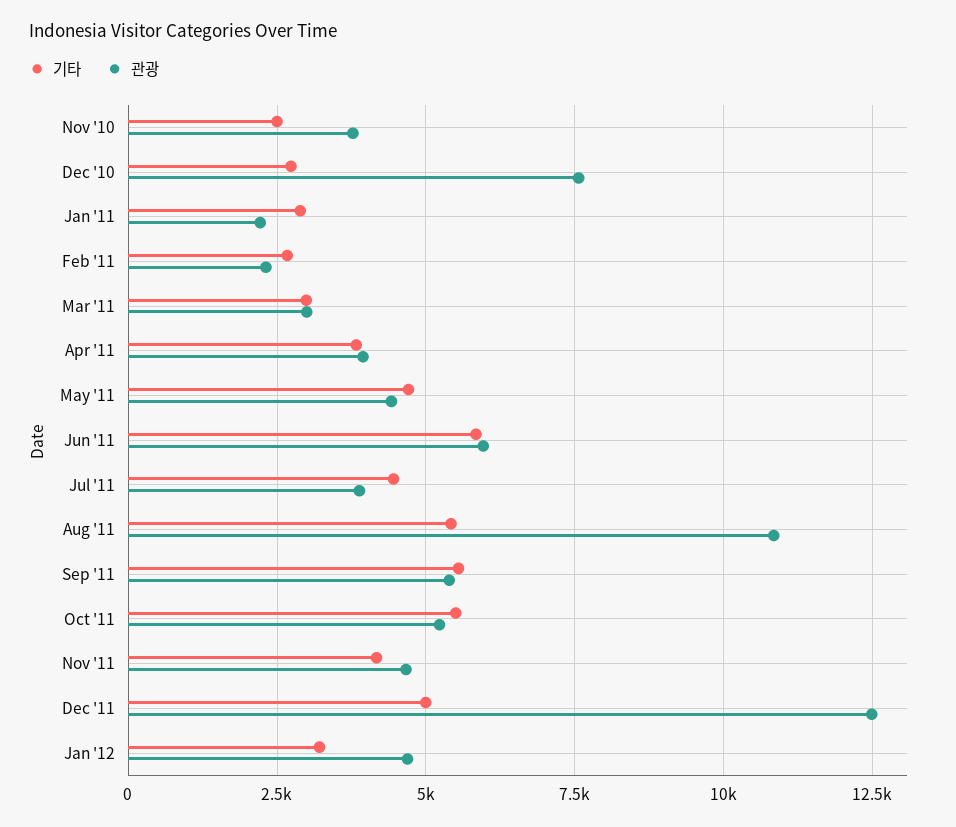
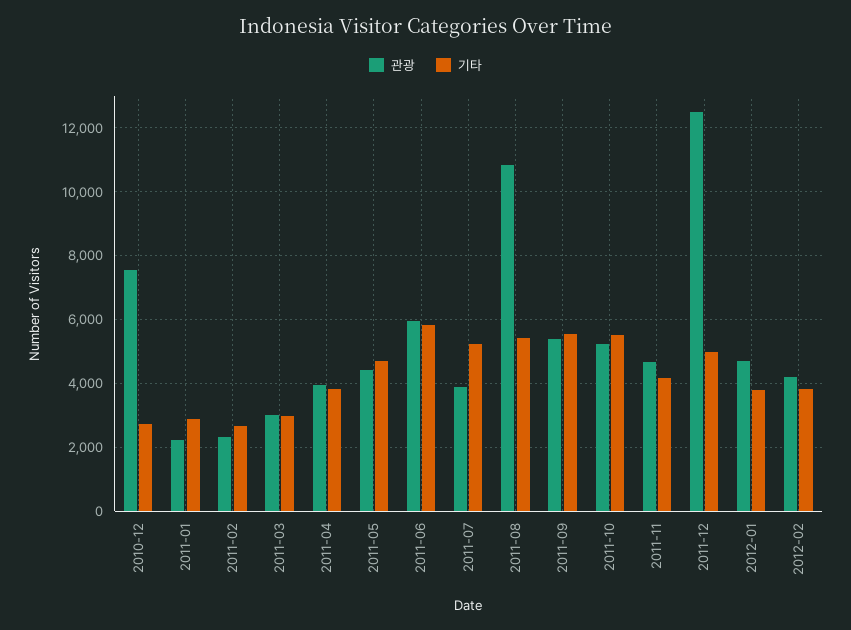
기타, Nov '10: 2500 -> none
관광, Nov '10: 3750 -> none
기타, Jul '11: 4500 -> 5200
기타, Jan '12: 3250 -> 3800
관광, 2012-02: none -> 4200
기타, 2012-02: none -> 3800

